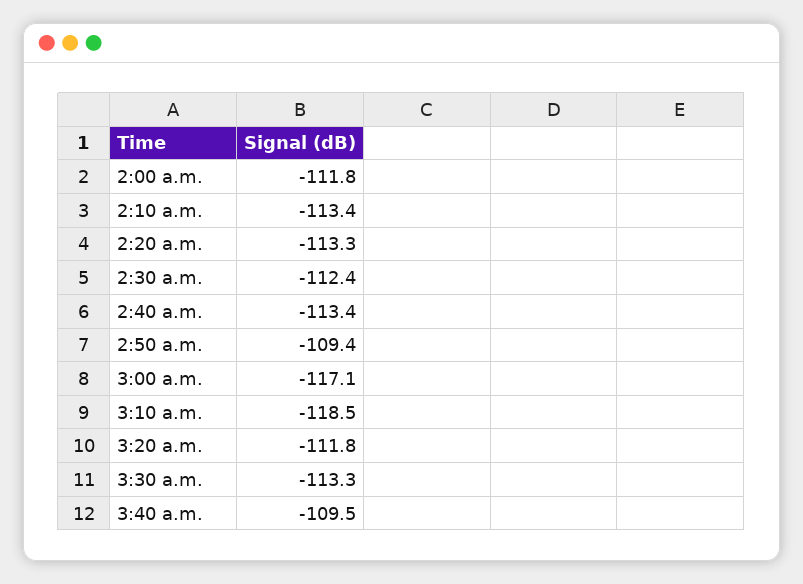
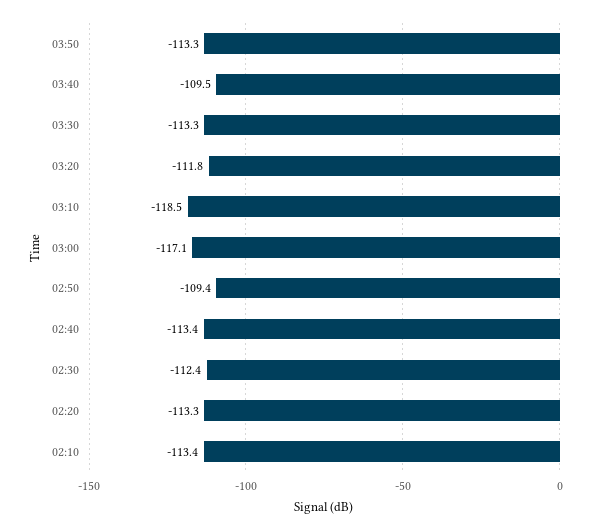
2:00 a.m.: -111.8 -> none
03:50: none -> -113.3

